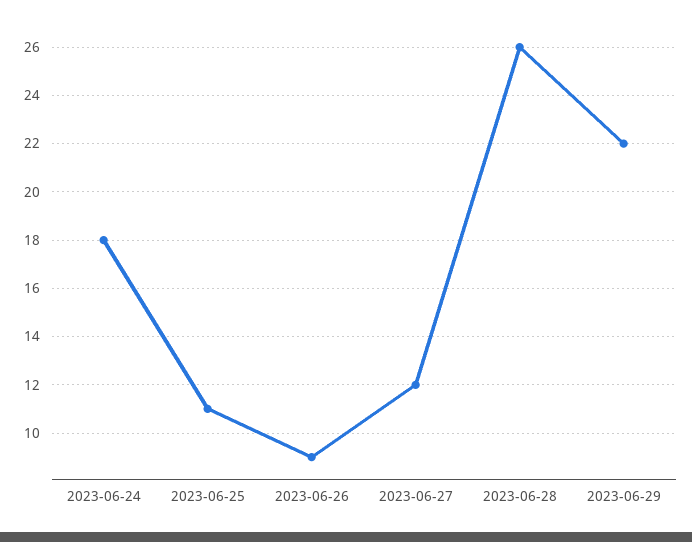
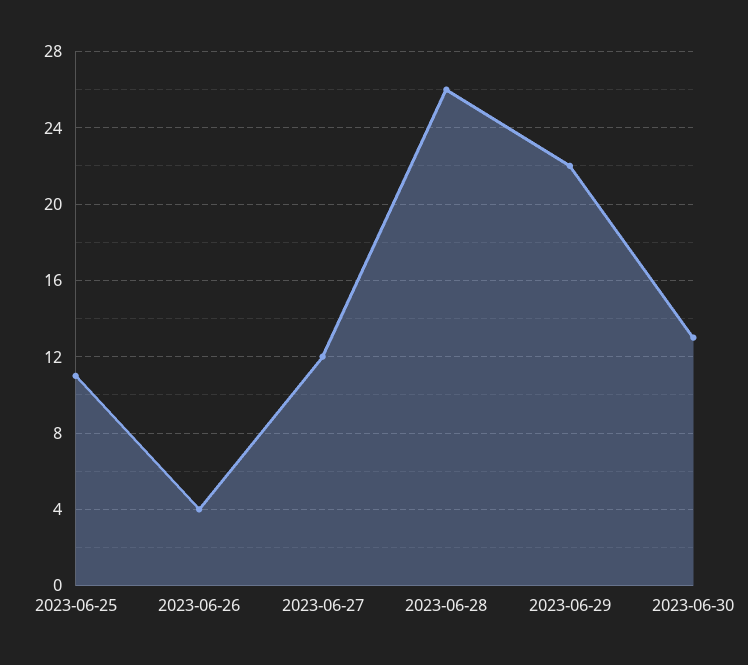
2023-06-24: 18 -> none
2023-06-26: 9 -> 4
2023-06-30: none -> 13

